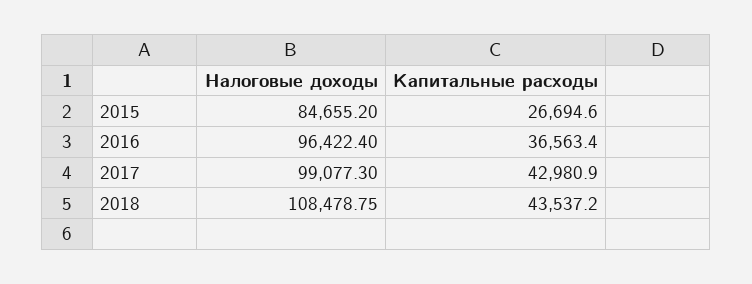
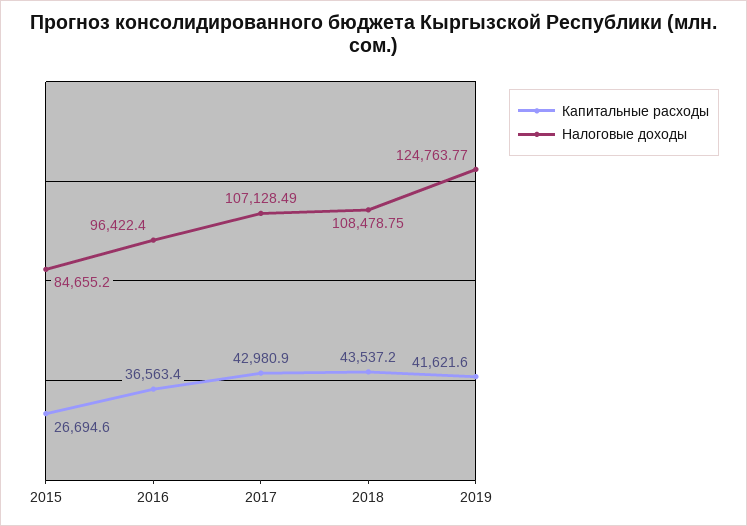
Налоговые доходы, 2017: 99077.3 -> 107128.49
Капитальные расходы, 2019: none -> 41621.6
Налоговые доходы, 2019: none -> 124763.77

